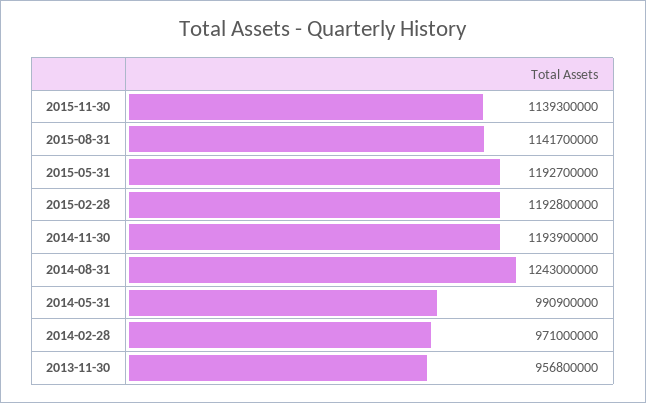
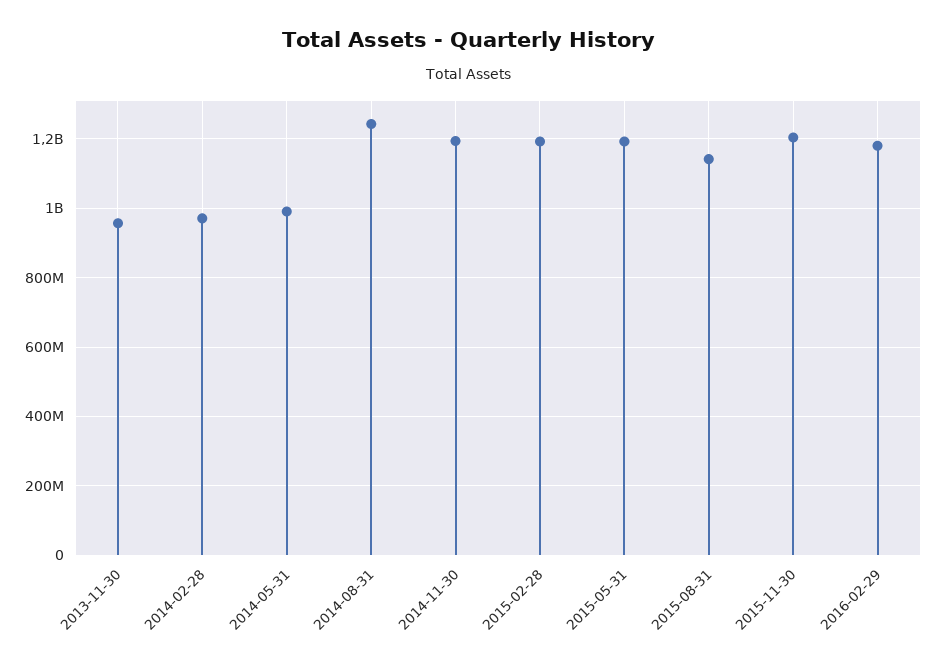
2015-11-30: 1139300000 -> 1200000000
2016-02-29: none -> 1180000000

